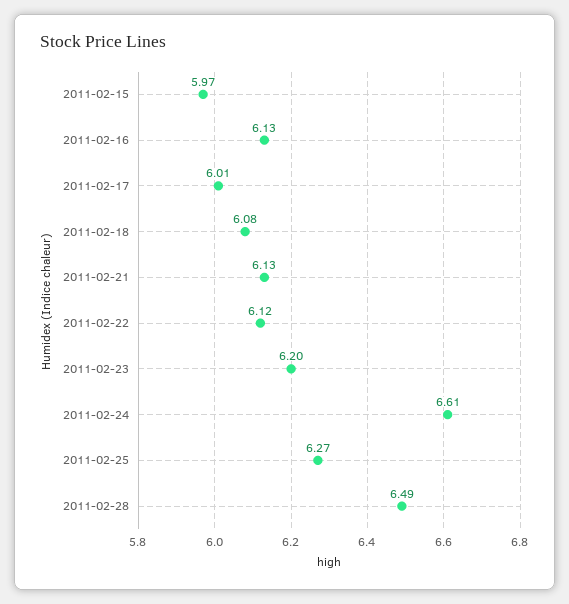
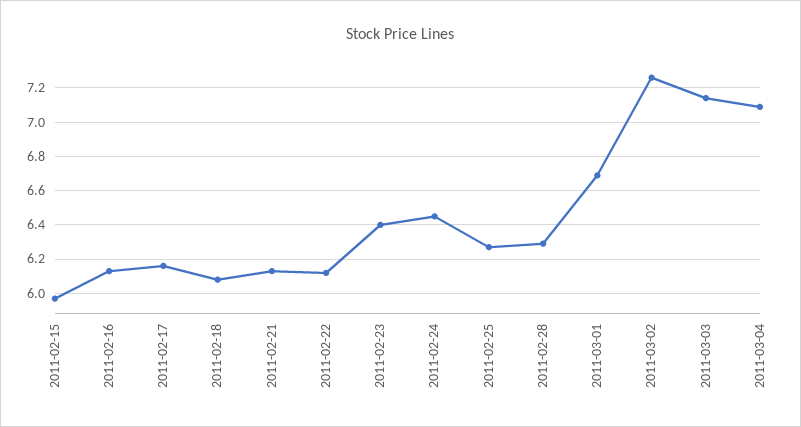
2011-02-17: 6.01 -> 6.15
2011-02-23: 6.2 -> 6.4
2011-02-24: 6.61 -> 6.45
2011-02-28: 6.49 -> 6.3
2011-03-01: none -> 6.7
2011-03-02: none -> 7.25
2011-03-03: none -> 7.15
2011-03-04: none -> 7.1

